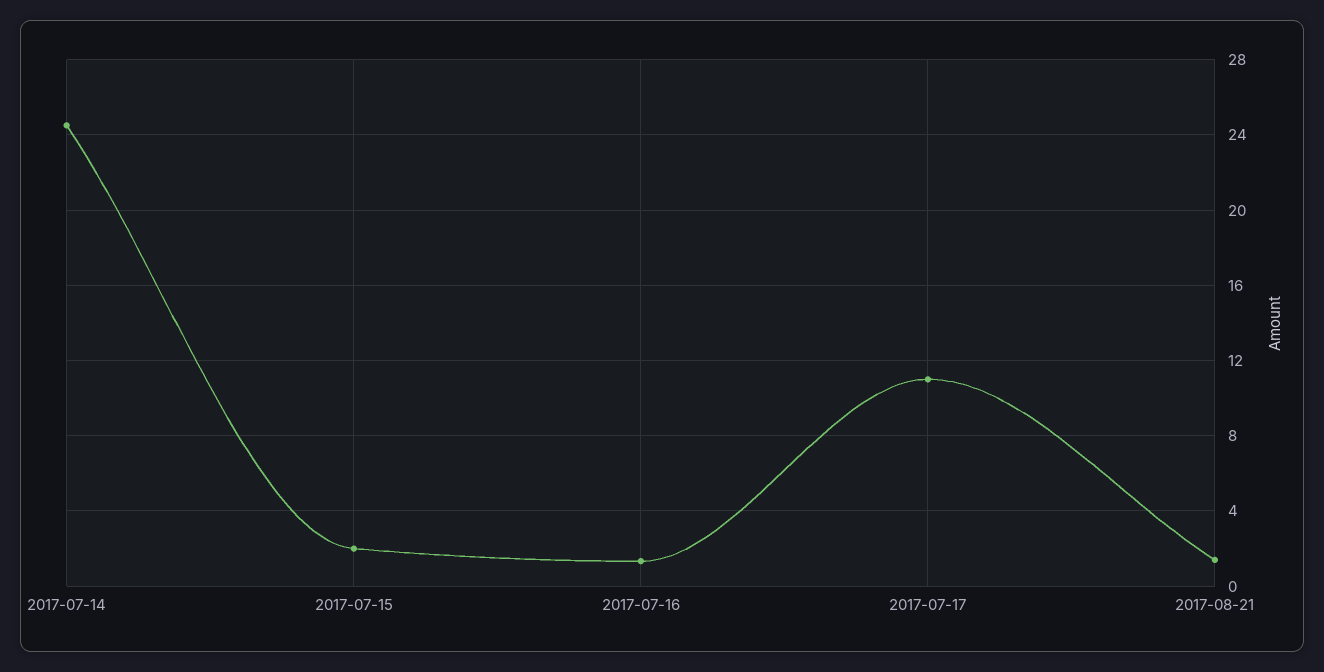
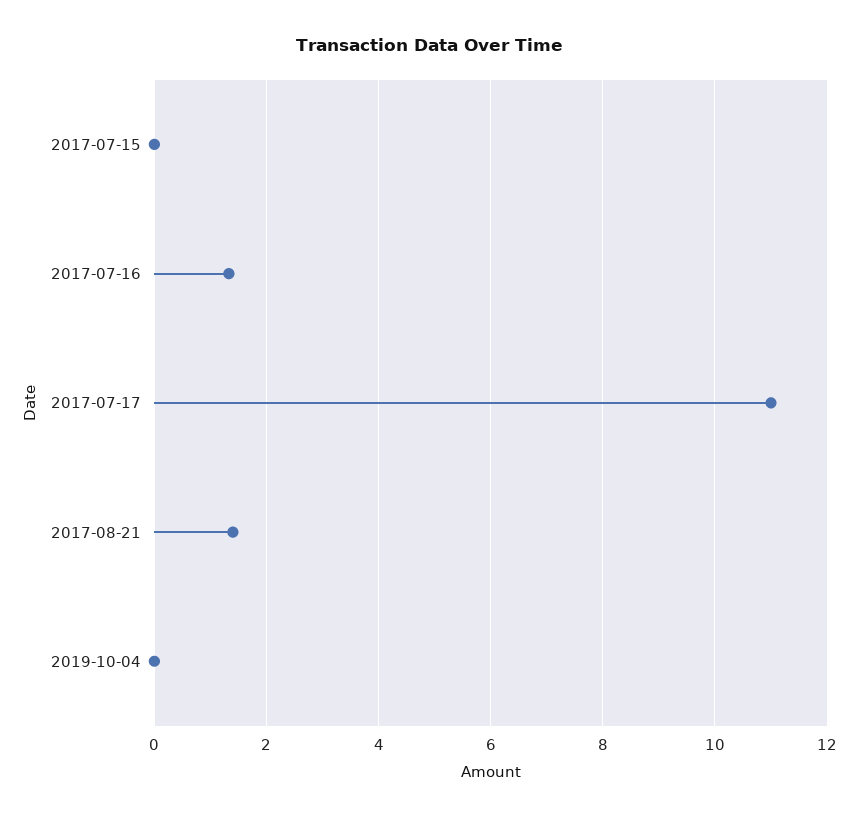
2017-07-14: 24.5 -> none
2017-07-15: 2 -> 0
2019-10-04: none -> 0

